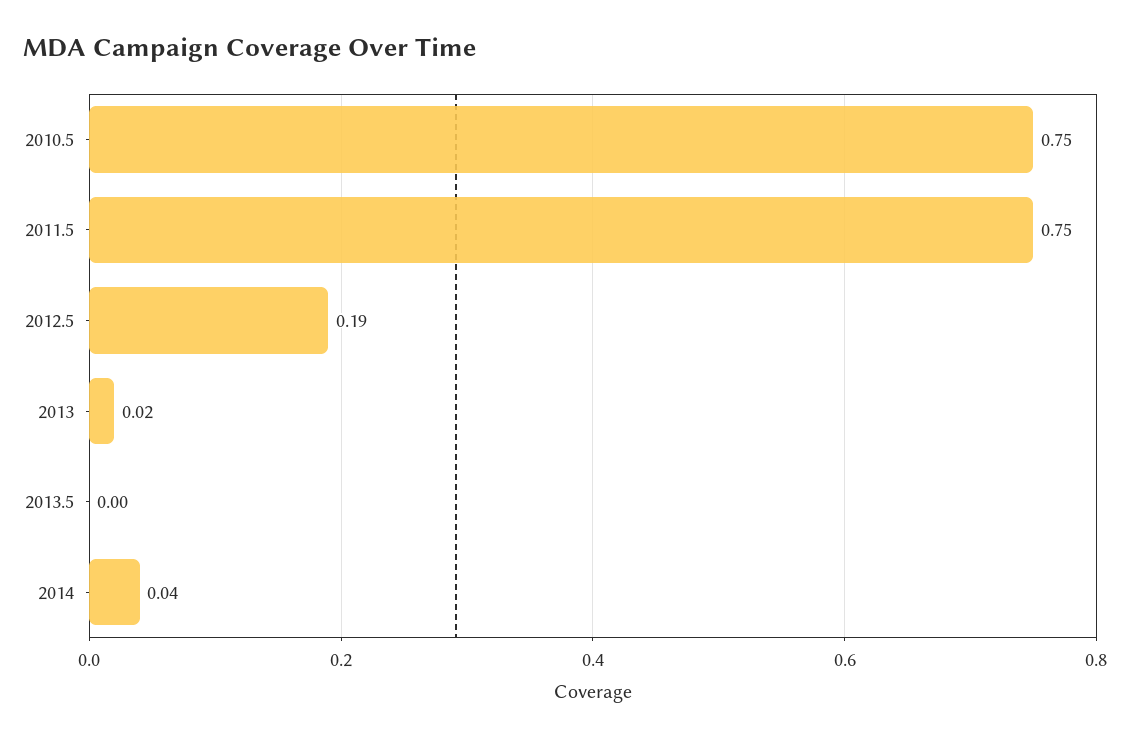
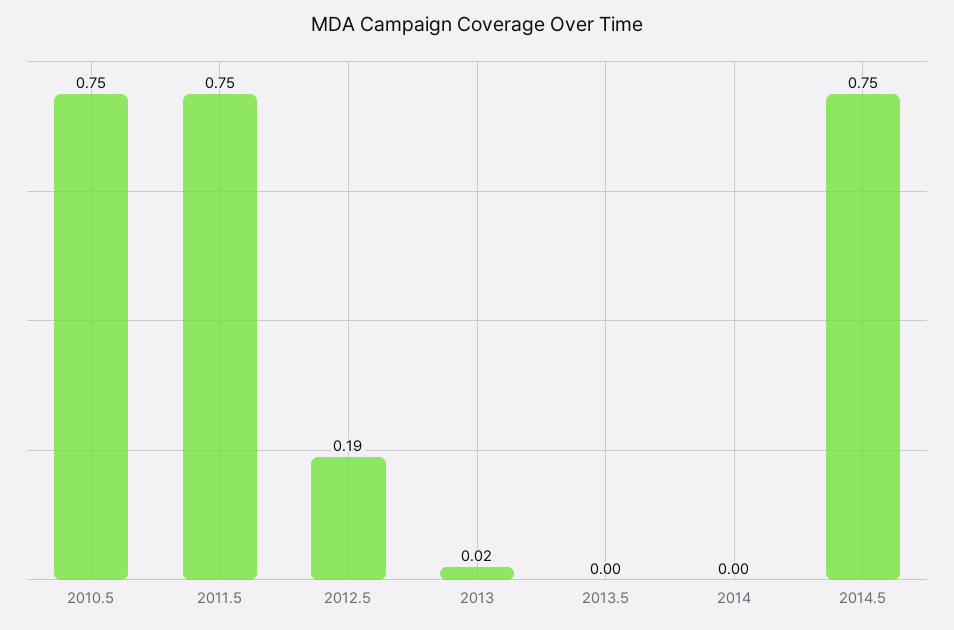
2014: 0.04 -> 0
2014.5: none -> 0.75

